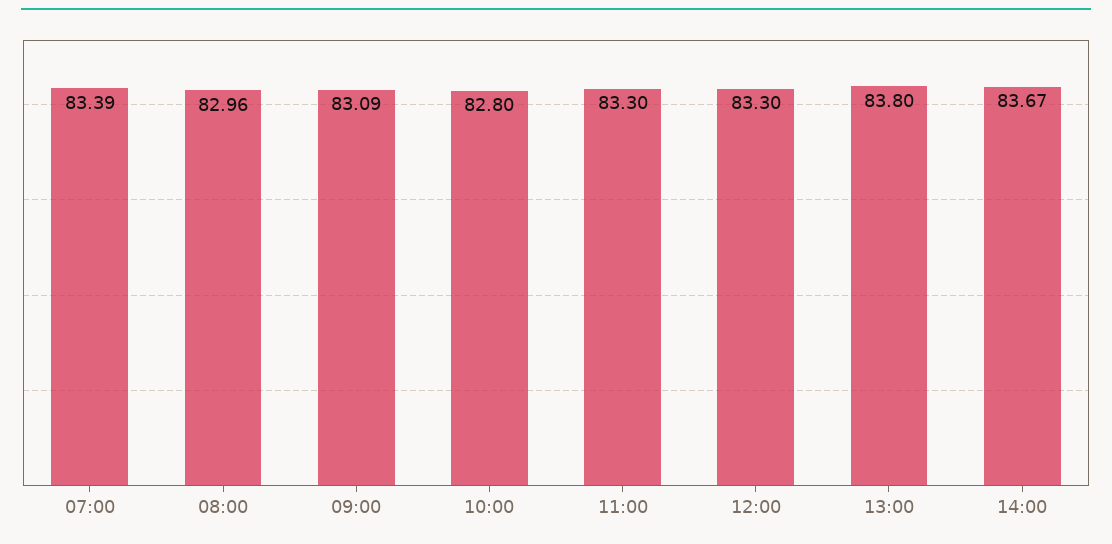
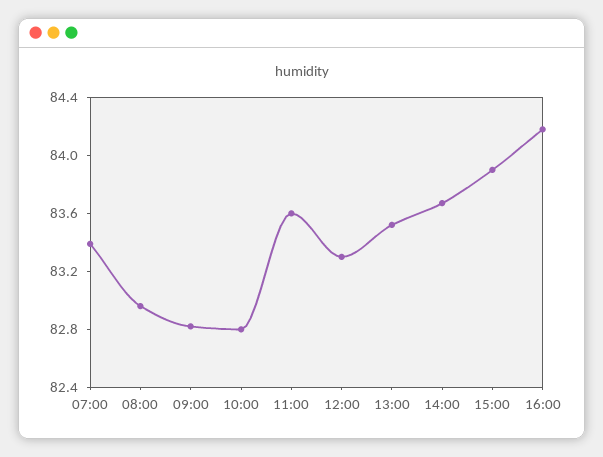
09:00: 83.09 -> 82.8
11:00: 83.3 -> 83.6
13:00: 83.8 -> 83.5
15:00: none -> 83.9
16:00: none -> 84.2

